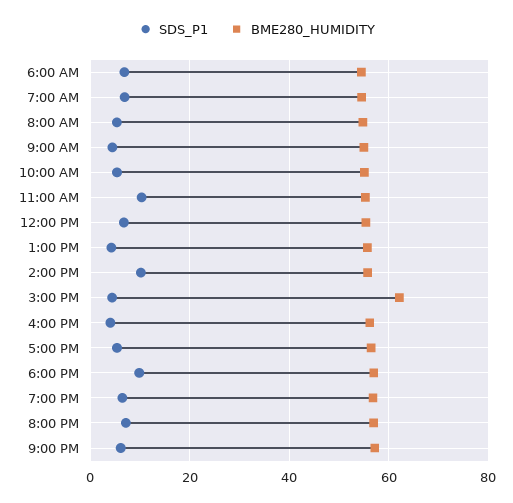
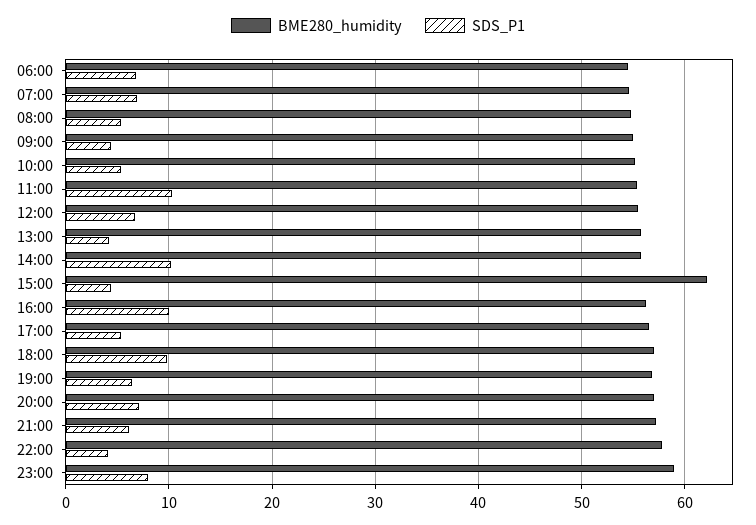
SDS_P1, 4:00 PM: 4 -> 10
BME280_HUMIDITY, 22:00: none -> 58
SDS_P1, 22:00: none -> 4
BME280_HUMIDITY, 23:00: none -> 59
SDS_P1, 23:00: none -> 8

